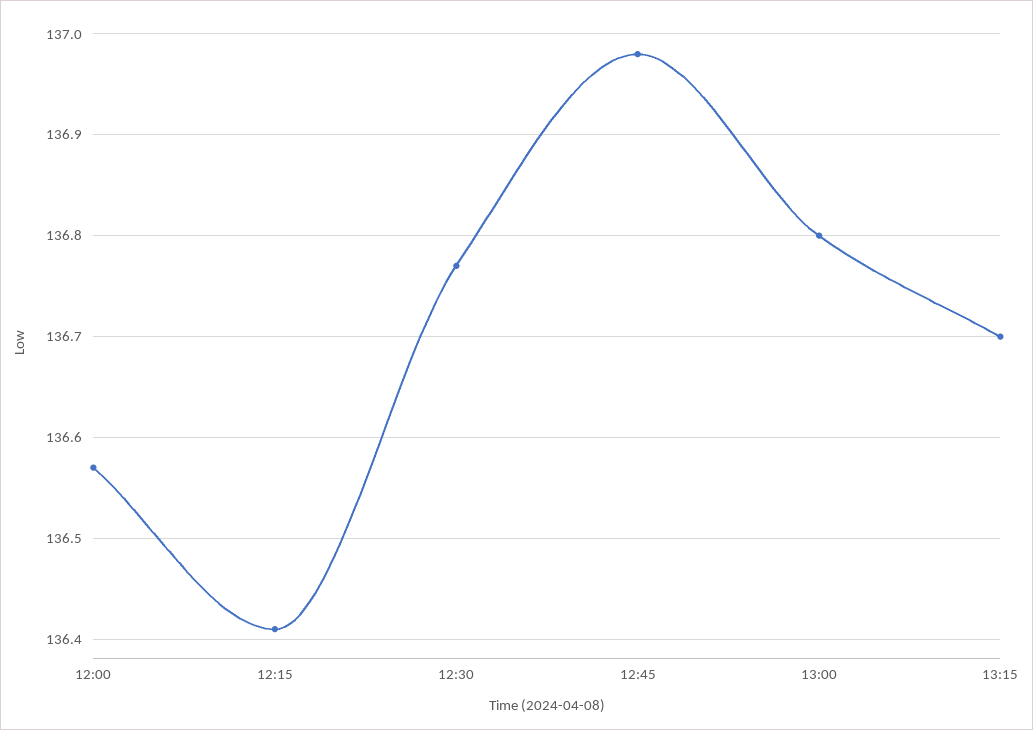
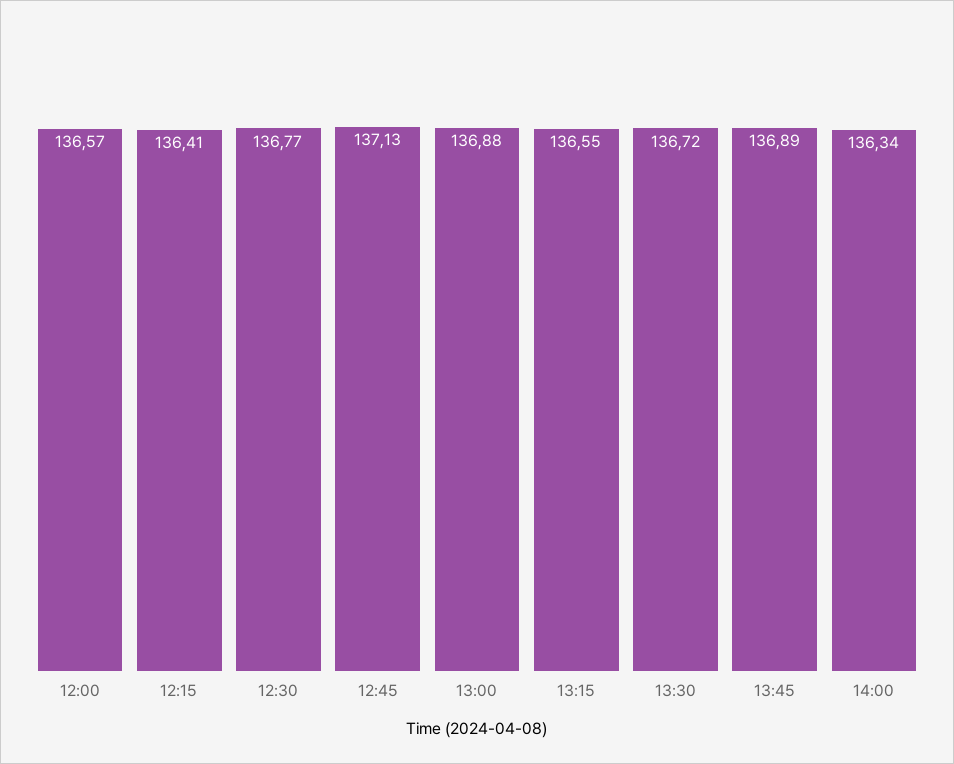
12:45: 136.98 -> 137.13
13:00: 136.8 -> 136.88
13:15: 136.7 -> 136.55
13:30: none -> 136.72
13:45: none -> 136.89
14:00: none -> 136.34

